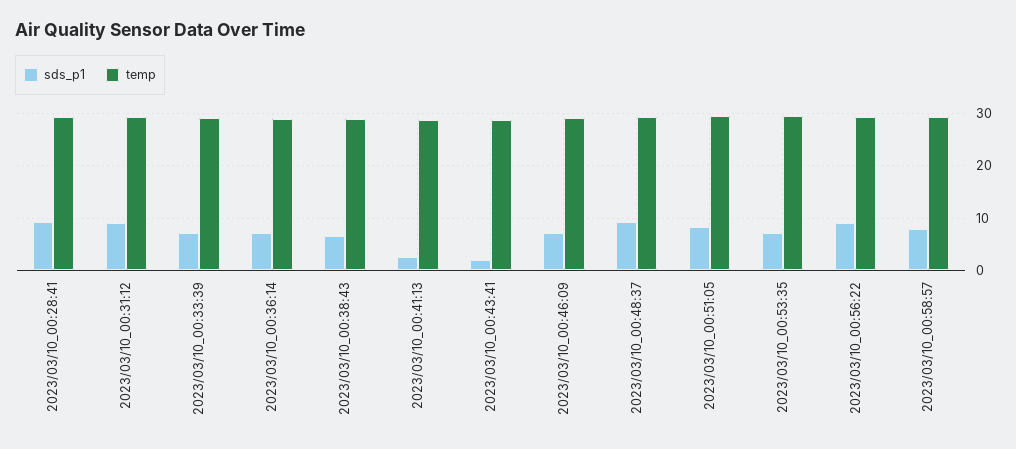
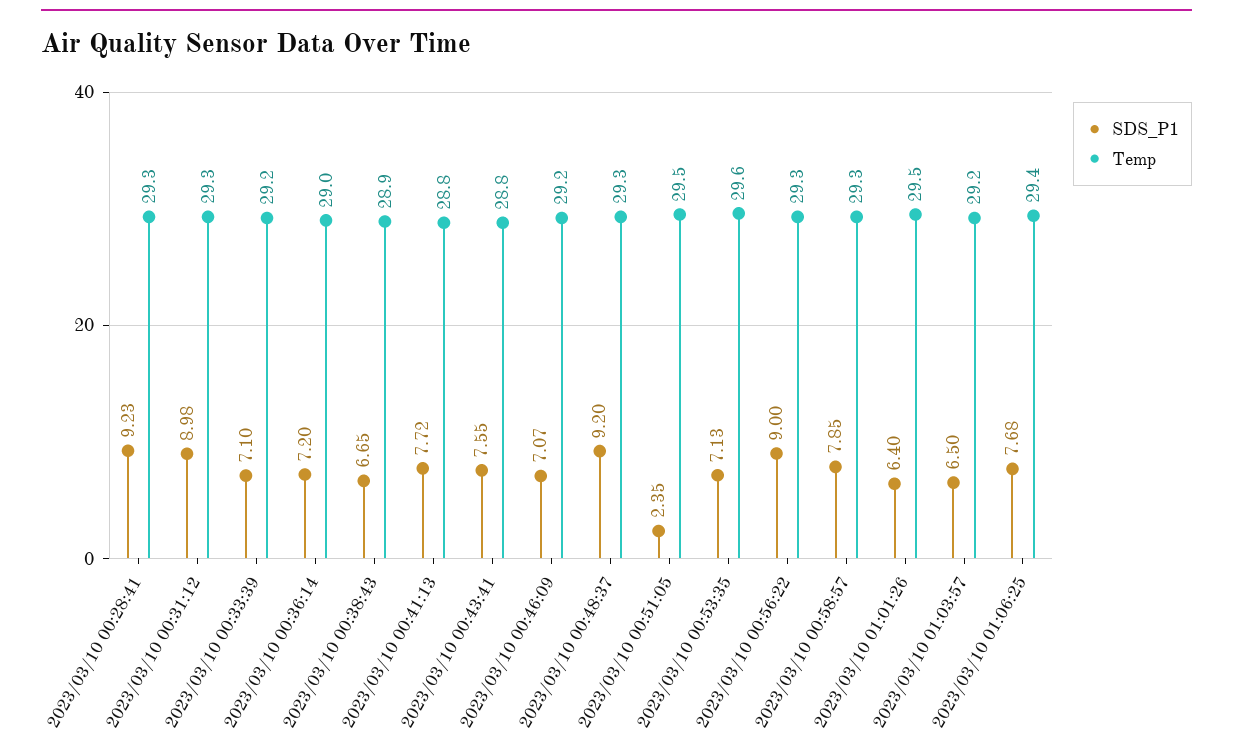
sds_p1, 2023/03/10_00:41:13: 2 -> 7.72
sds_p1, 2023/03/10_00:43:41: 2 -> 7.55
sds_p1, 2023/03/10_00:51:05: 8 -> 2.35
sds_p1, 2023/03/10 01:01:26: none -> 6.4
temp, 2023/03/10 01:01:26: none -> 29.5
sds_p1, 2023/03/10 01:03:57: none -> 6.5
temp, 2023/03/10 01:03:57: none -> 29.2
sds_p1, 2023/03/10 01:06:25: none -> 7.68
temp, 2023/03/10 01:06:25: none -> 29.4

